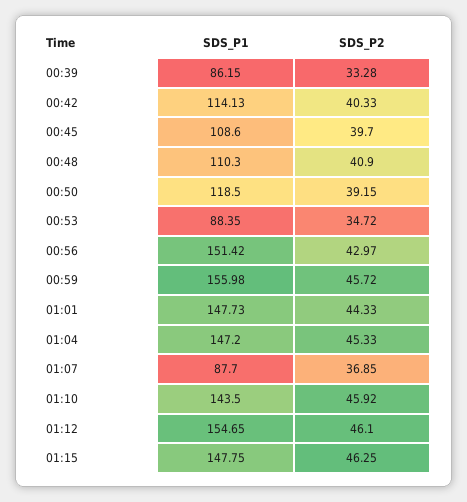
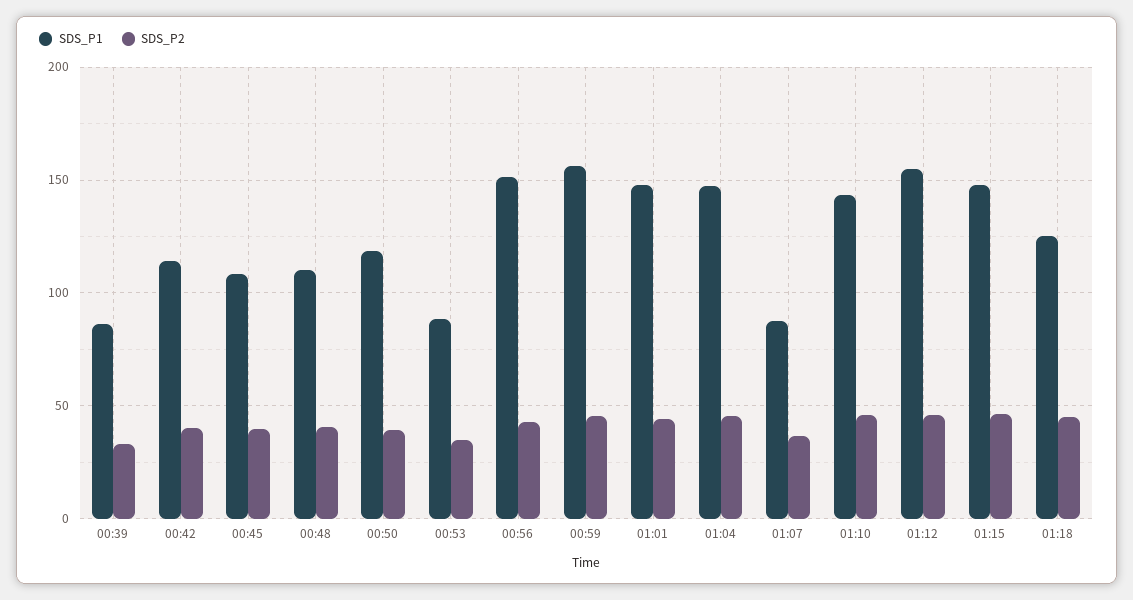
SDS_P1, 01:18: none -> 125
SDS_P2, 01:18: none -> 45

